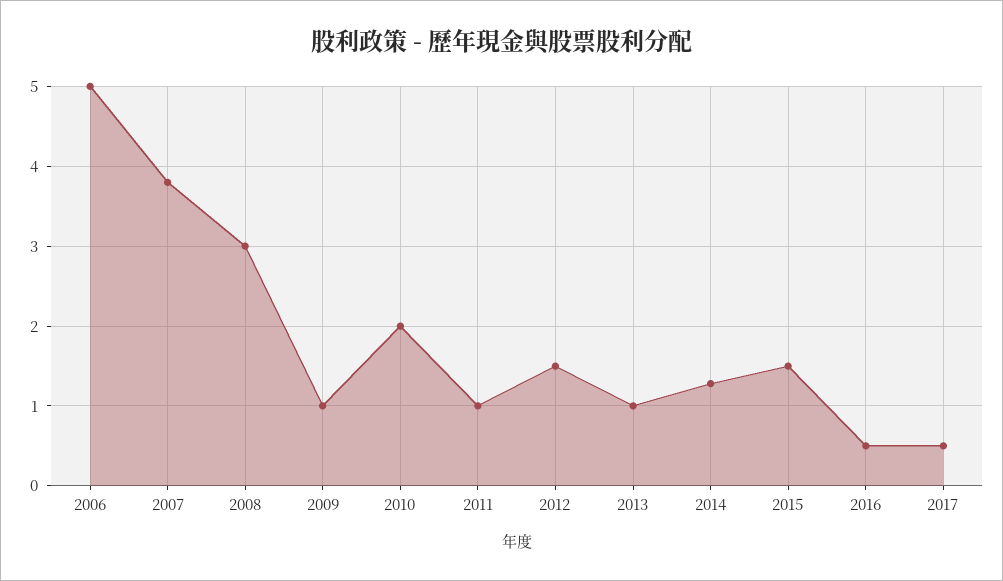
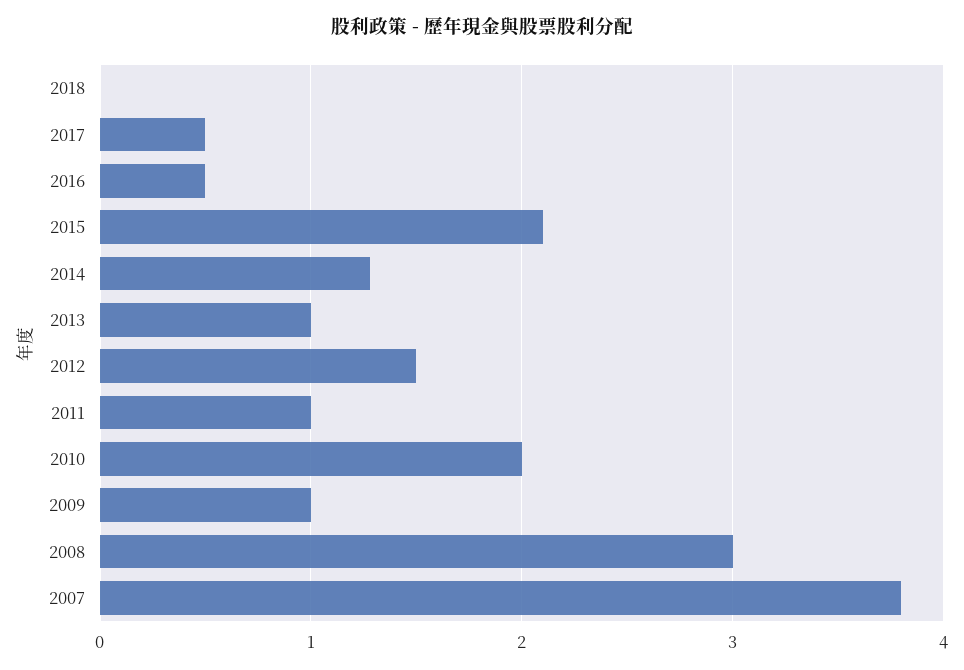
2006: 5 -> none
2015: 1.5 -> 2.1
2018: none -> 0

